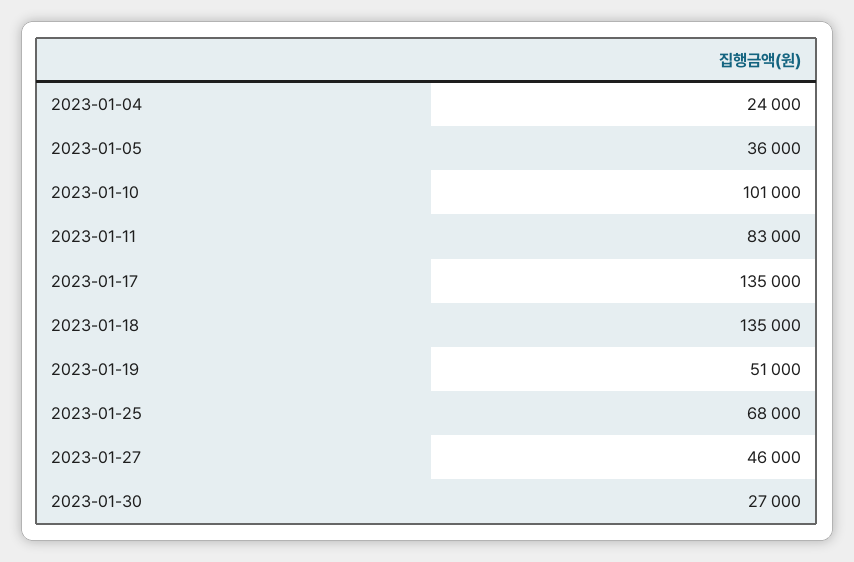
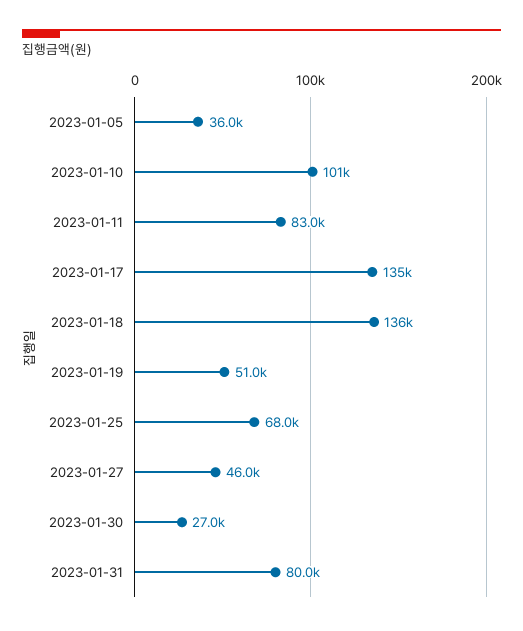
2023-01-04: 24000 -> none
2023-01-18: 135000 -> 136000
2023-01-31: none -> 80000

